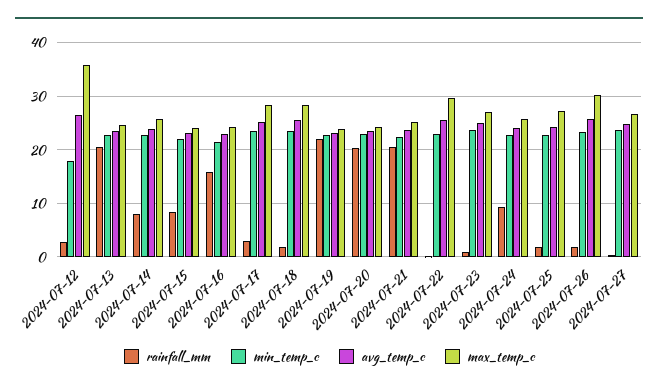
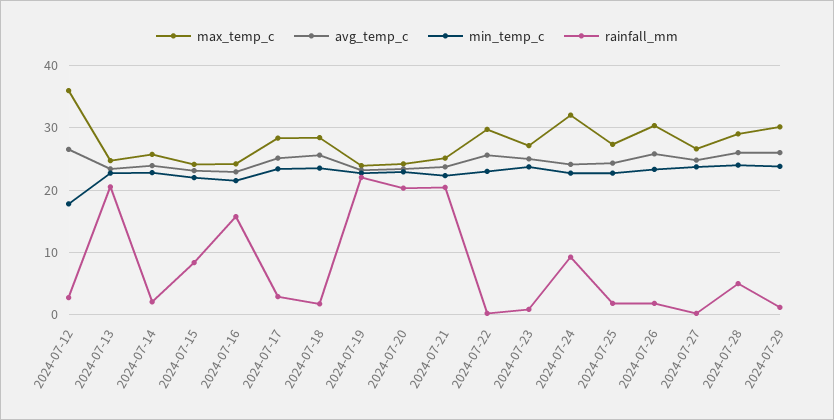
rainfall_mm, 2024-07-14: 8 -> 2
max_temp_c, 2024-07-24: 26 -> 32
max_temp_c, 2024-07-28: none -> 29
avg_temp_c, 2024-07-28: none -> 26
min_temp_c, 2024-07-28: none -> 24
rainfall_mm, 2024-07-28: none -> 5
max_temp_c, 2024-07-29: none -> 30
avg_temp_c, 2024-07-29: none -> 26
min_temp_c, 2024-07-29: none -> 24
rainfall_mm, 2024-07-29: none -> 1

